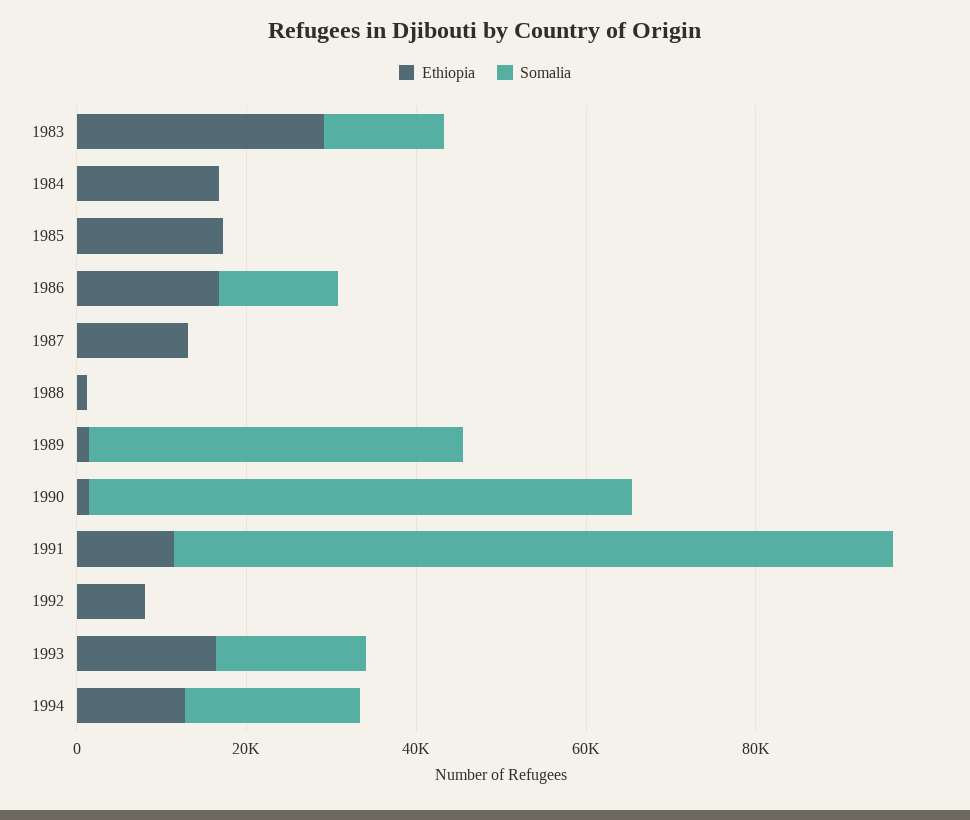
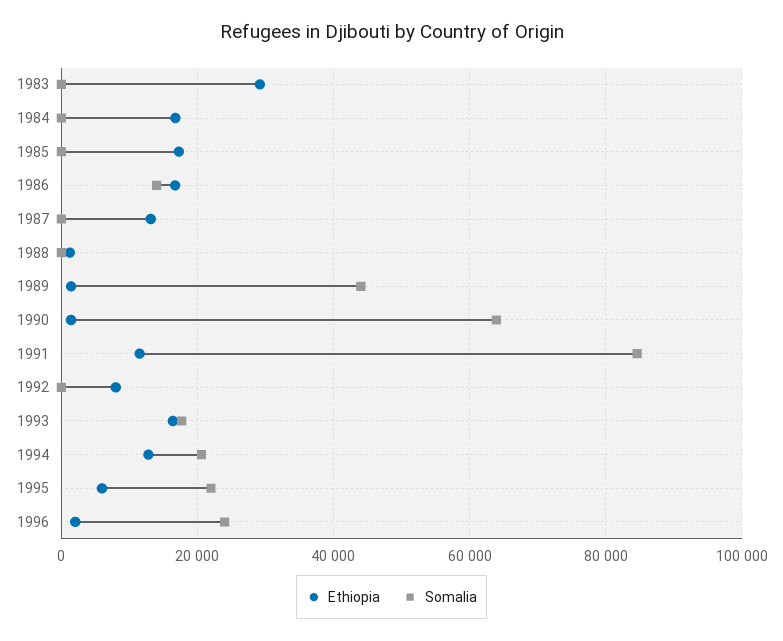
Somalia, 1983: 15000 -> 0
Ethiopia, 1995: none -> 6000
Somalia, 1995: none -> 22000
Ethiopia, 1996: none -> 2000
Somalia, 1996: none -> 24000

